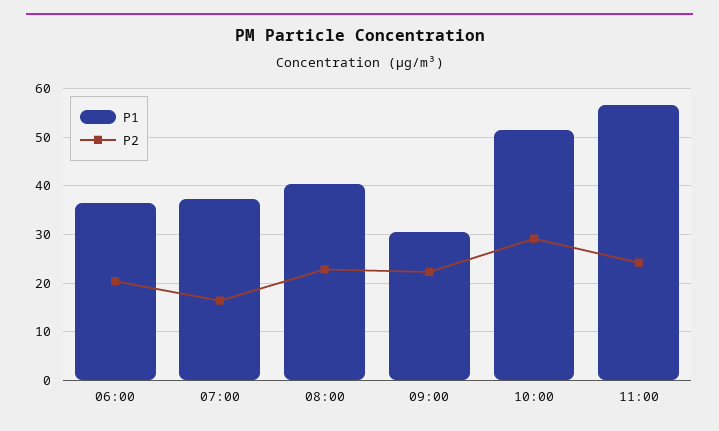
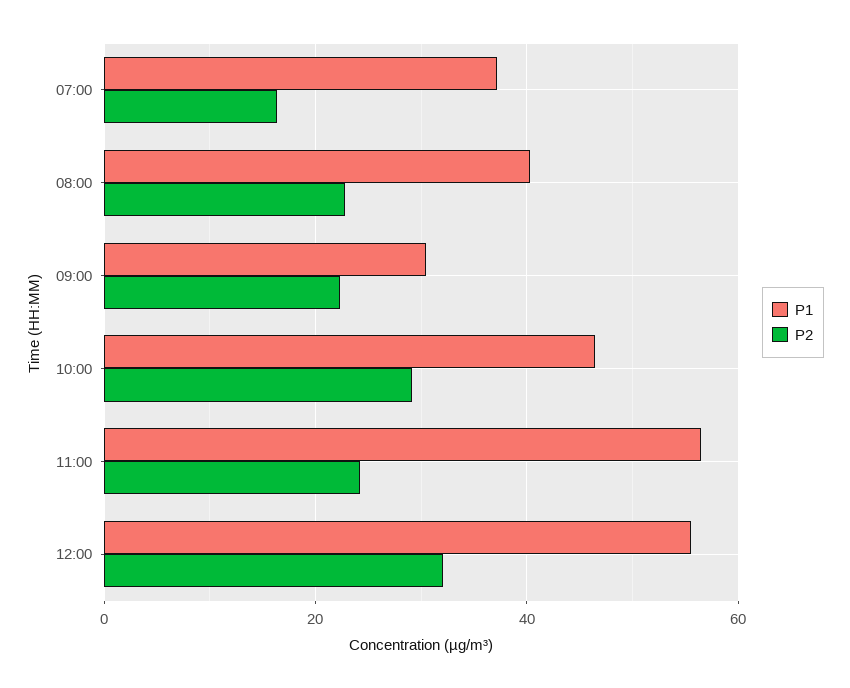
P1, 06:00: 36 -> none
P2, 06:00: 20 -> none
P1, 10:00: 52 -> 46
P1, 12:00: none -> 56
P2, 12:00: none -> 32

